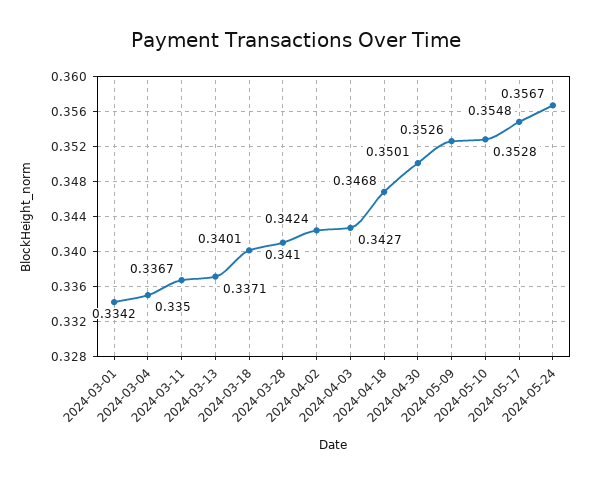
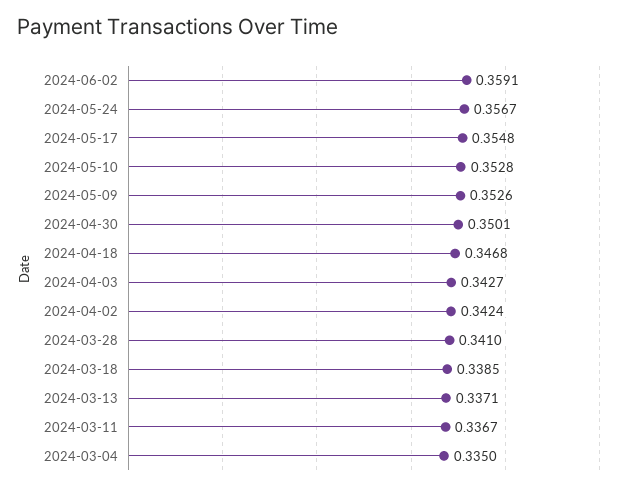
2024-03-01: 0.3342 -> none
2024-03-18: 0.3401 -> 0.3385
2024-06-02: none -> 0.3591

